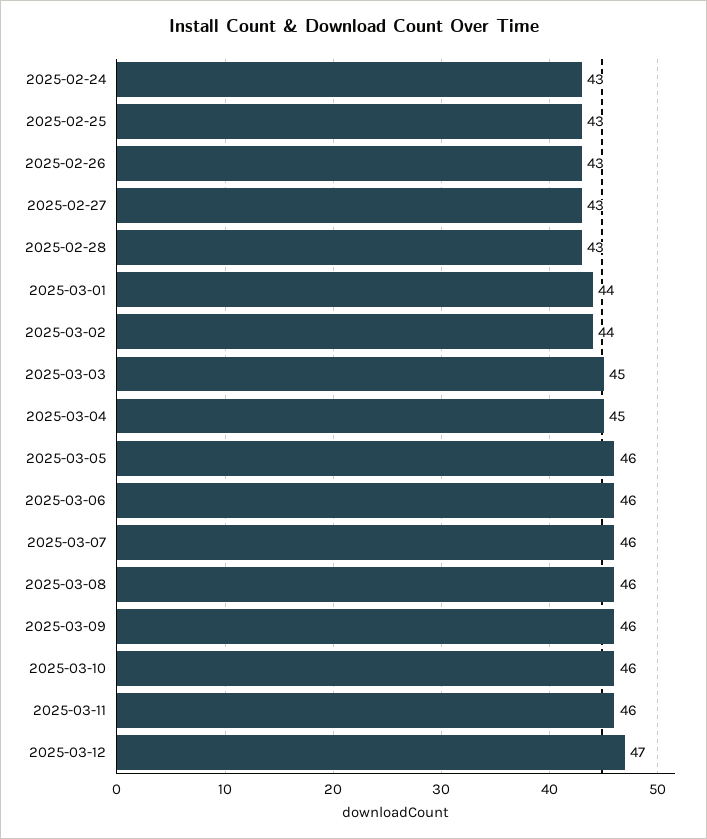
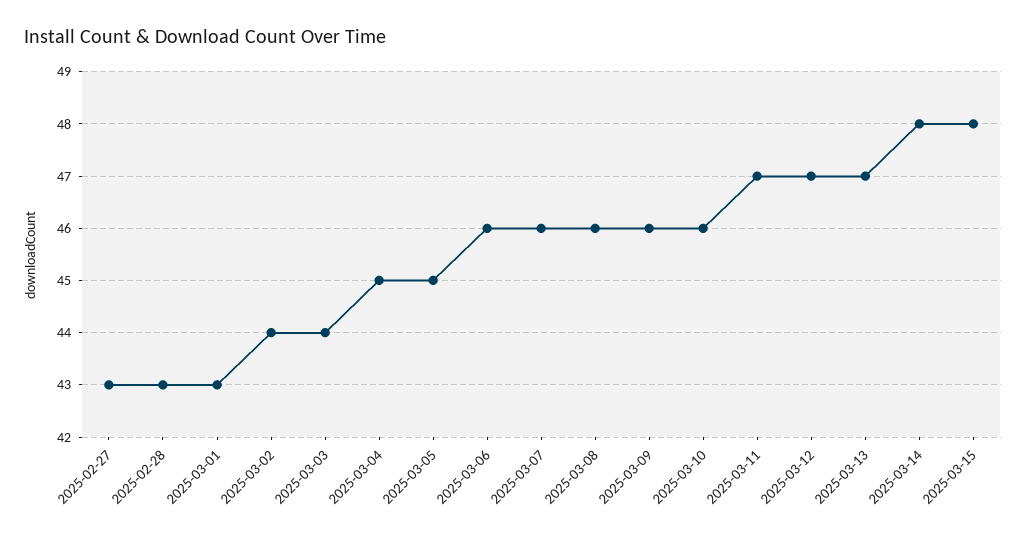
2025-02-24: 43 -> none
2025-02-25: 43 -> none
2025-02-26: 43 -> none
2025-03-01: 44 -> 43
2025-03-03: 45 -> 44
2025-03-05: 46 -> 45
2025-03-11: 46 -> 47
2025-03-13: none -> 47
2025-03-14: none -> 48
2025-03-15: none -> 48

